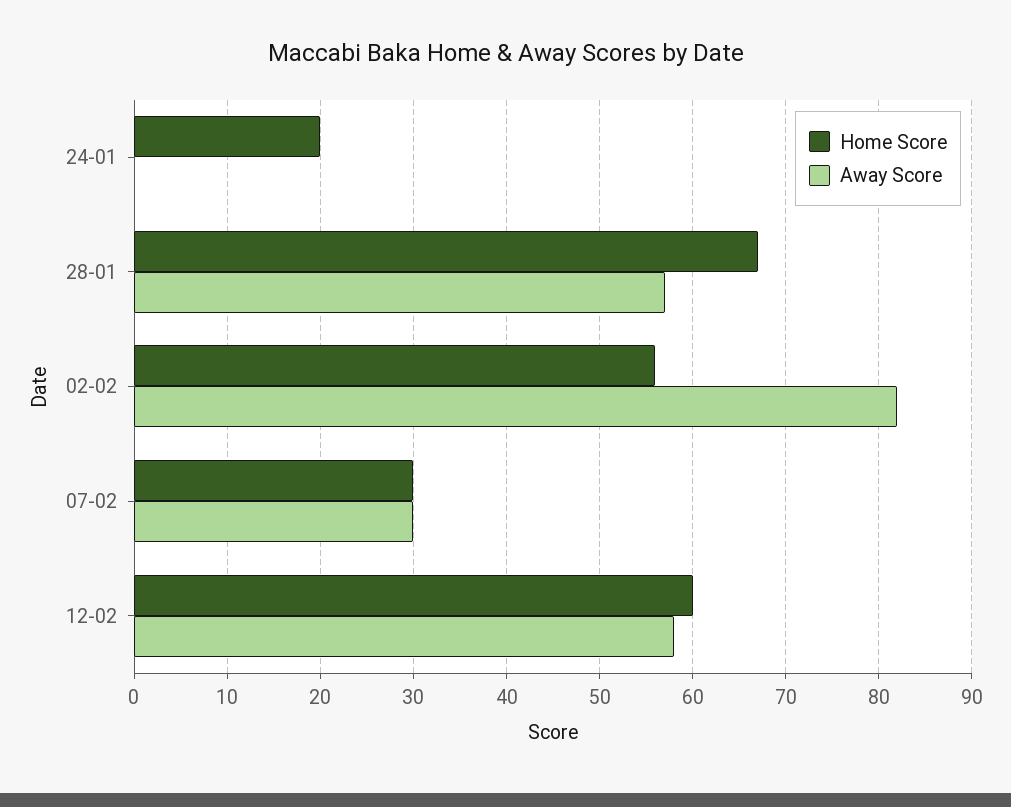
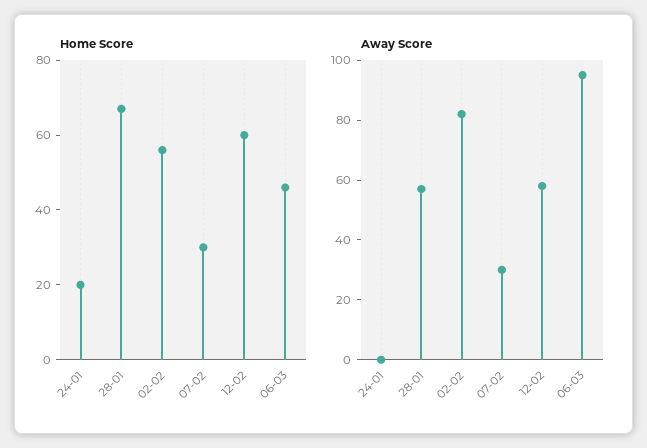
Home Score, 06-03: none -> 45
Away Score, 06-03: none -> 95

